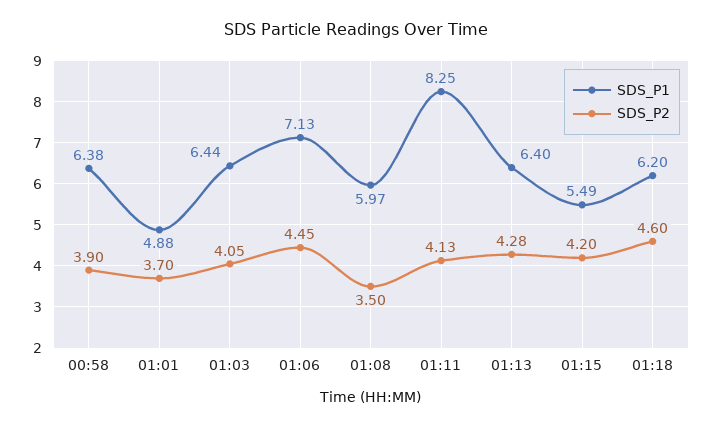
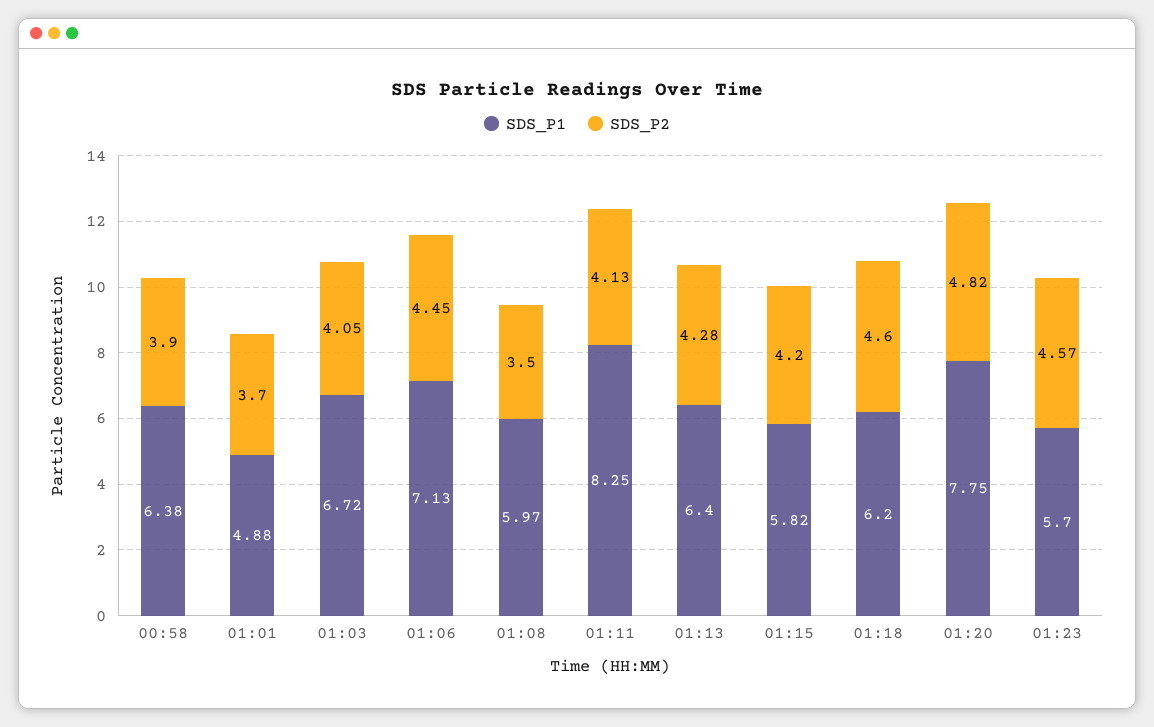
SDS_P1, 01:03: 6.44 -> 6.72
SDS_P1, 01:15: 5.49 -> 5.82
SDS_P1, 01:20: none -> 7.75
SDS_P2, 01:20: none -> 4.82
SDS_P1, 01:23: none -> 5.7
SDS_P2, 01:23: none -> 4.57

